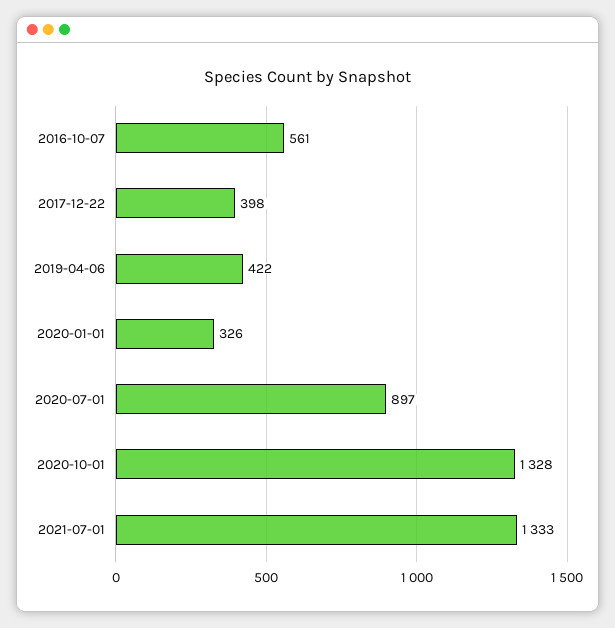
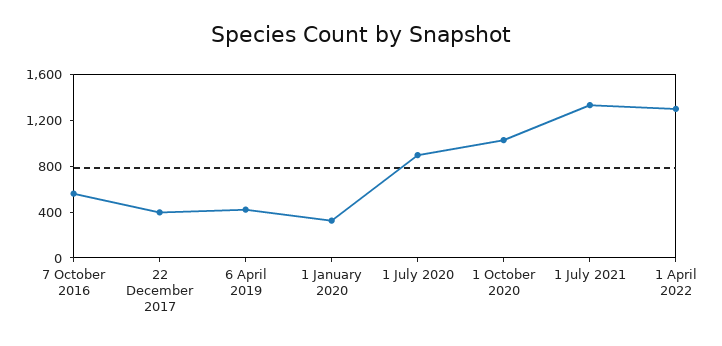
2020-10-01: 1328 -> 1000
1 April 2022: none -> 1300

